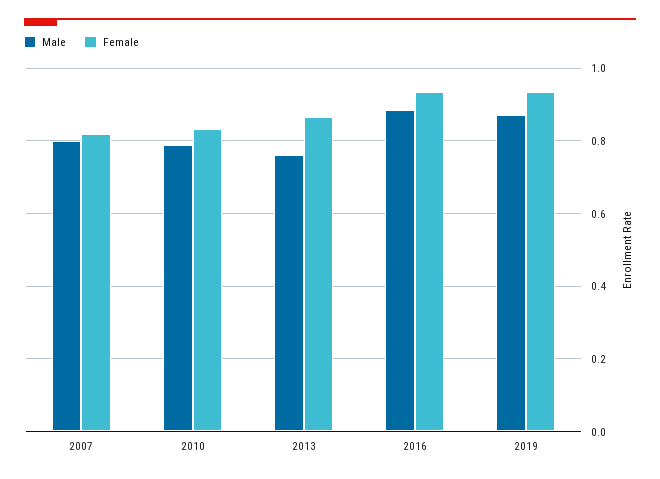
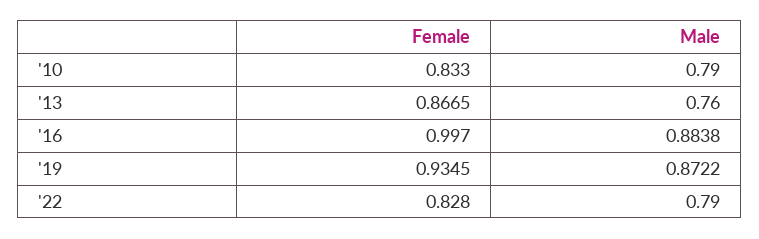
Male, 2007: 0.8 -> none
Female, 2007: 0.82 -> none
Female, 2016: 0.94 -> 0.997
Female, '22: none -> 0.828
Male, '22: none -> 0.79

